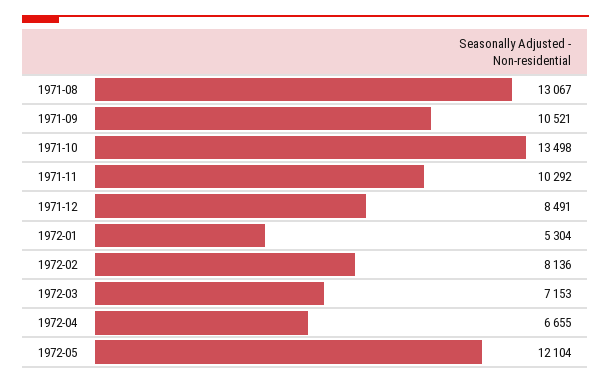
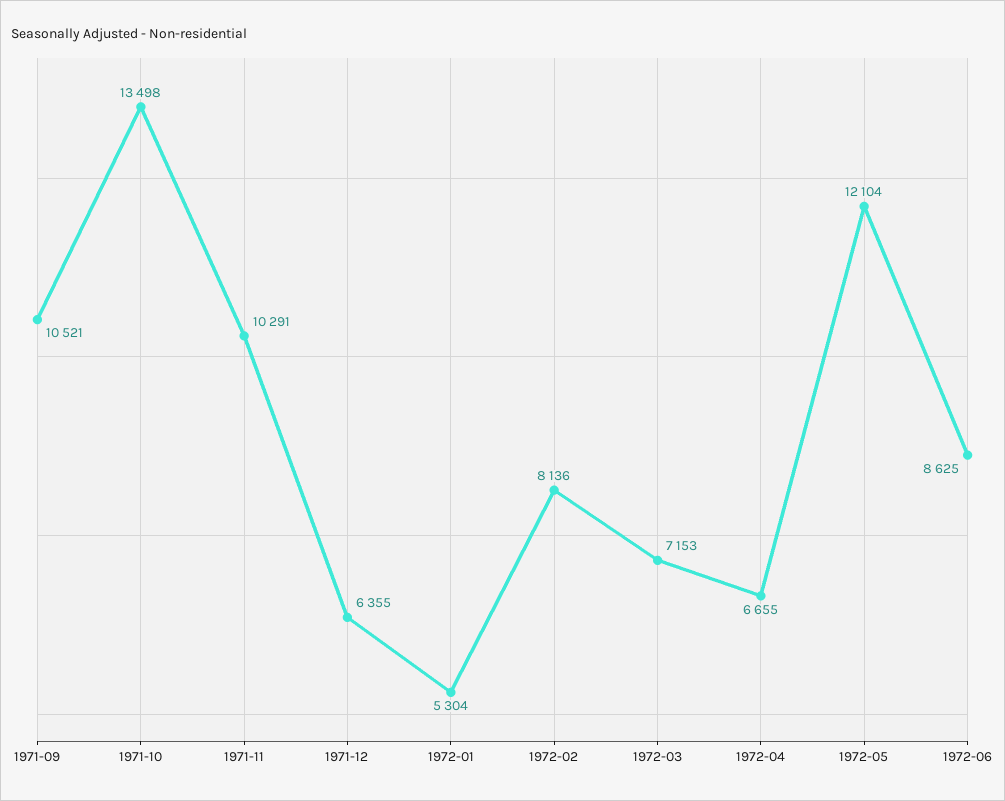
1971-08: 13067 -> none
1971-11: 10292 -> 10291
1971-12: 8491 -> 6355
1972-06: none -> 8625

